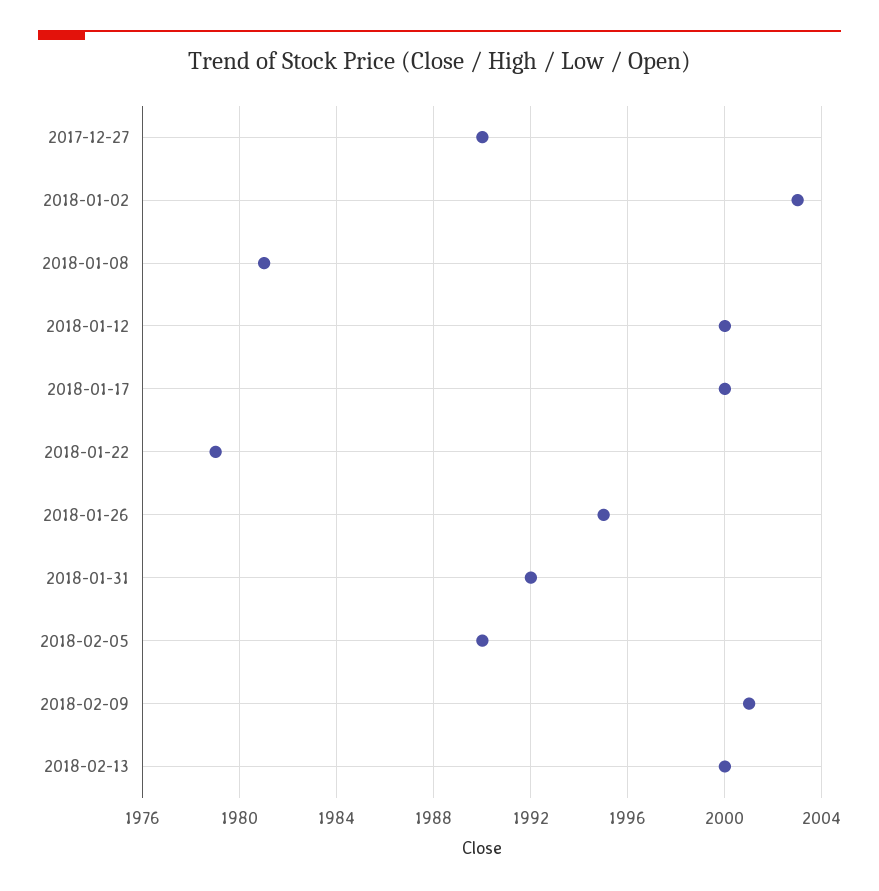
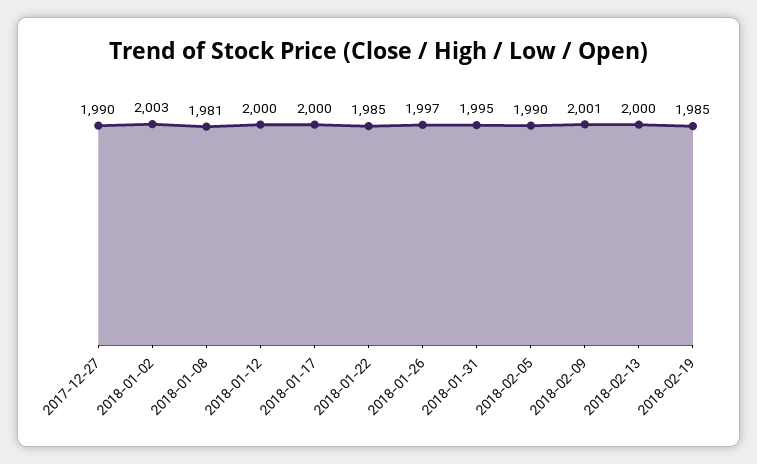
2018-01-22: 1979 -> 1985
2018-01-26: 1995 -> 1997
2018-01-31: 1992 -> 1995
2018-02-19: none -> 1985

